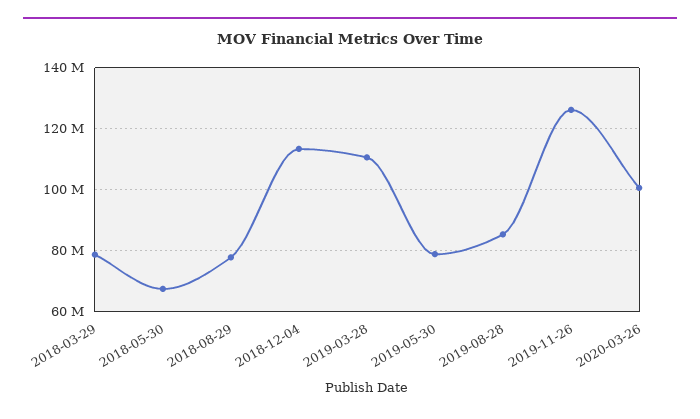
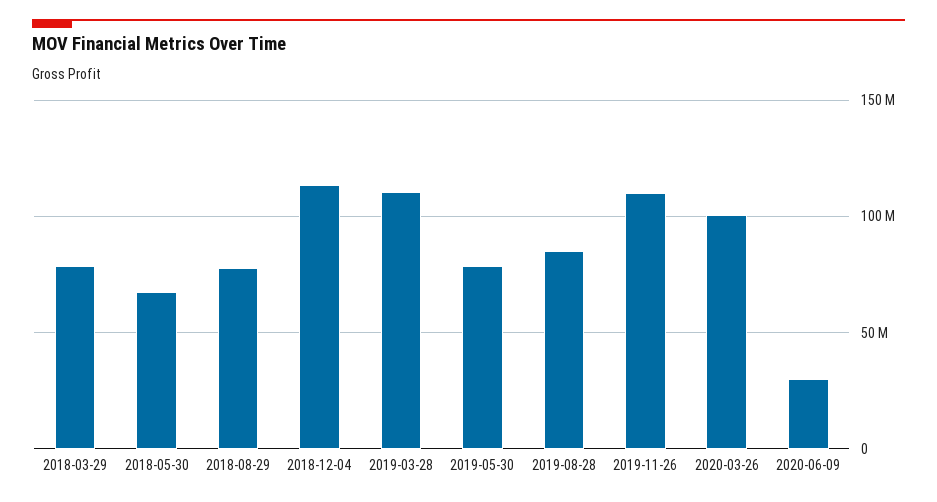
2019-11-26: 126000000 -> 110000000
2020-06-09: none -> 30000000

